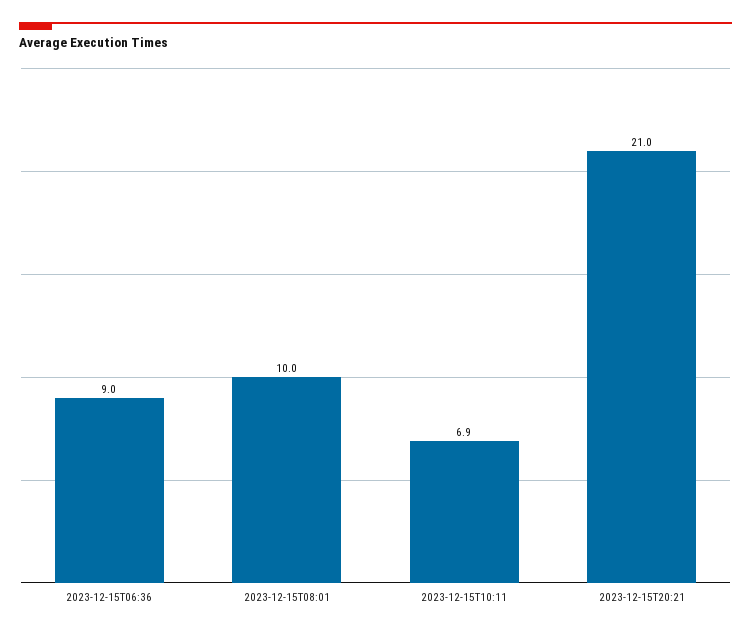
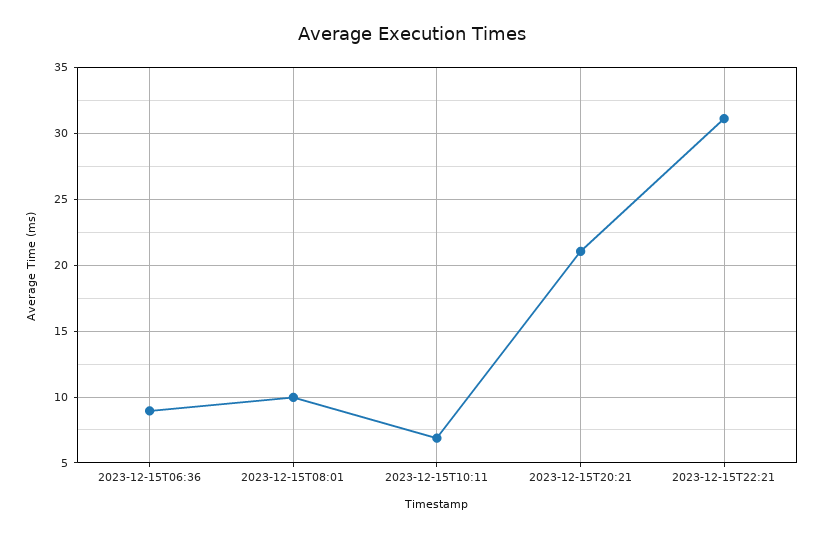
2023-12-15T22:21: none -> 31

